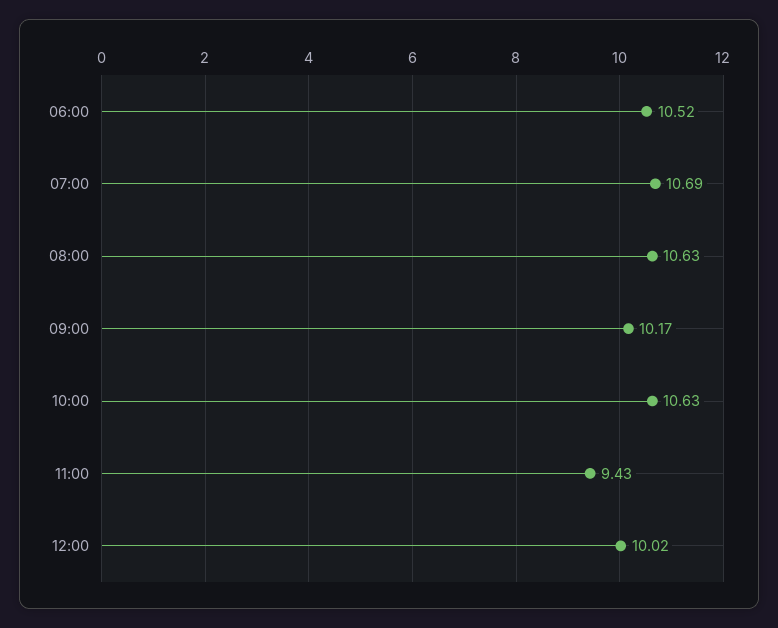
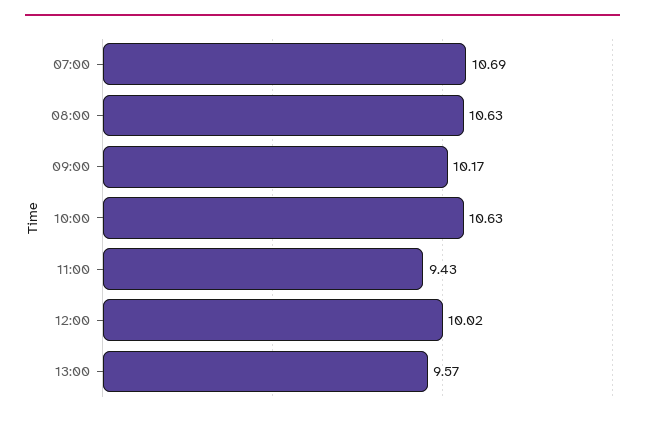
06:00: 10.52 -> none
13:00: none -> 9.57

